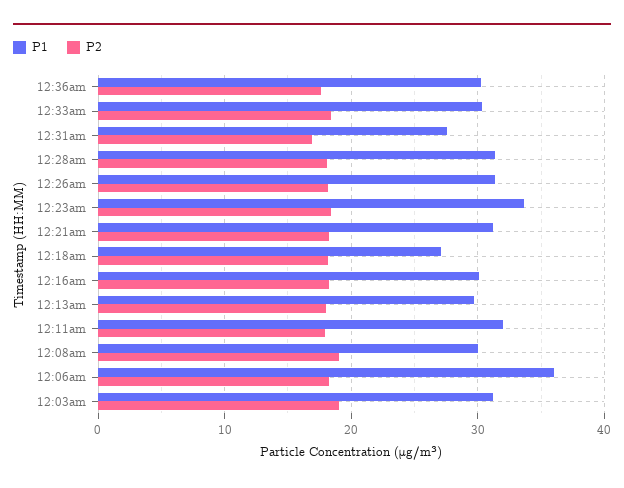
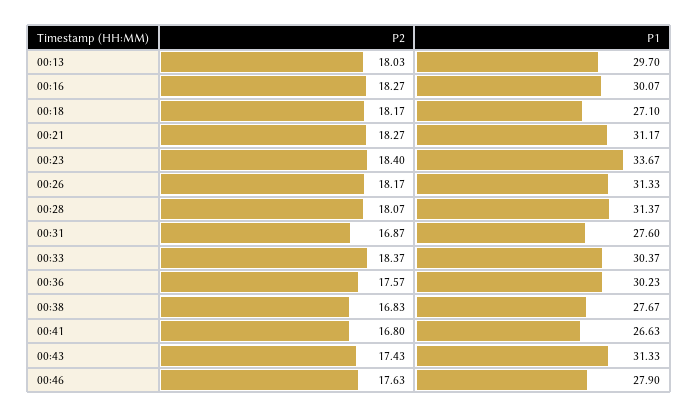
P1, 12:11am: 32 -> none
P2, 12:11am: 18 -> none
P1, 12:08am: 30 -> none
P2, 12:08am: 19 -> none
P1, 12:06am: 36 -> none
P2, 12:06am: 18 -> none
P1, 12:03am: 31 -> none
P2, 12:03am: 19 -> none
P2, 00:38: none -> 16.83
P1, 00:38: none -> 27.67
P2, 00:41: none -> 16.8
P1, 00:41: none -> 26.63
P2, 00:43: none -> 17.43
P1, 00:43: none -> 31.33
P2, 00:46: none -> 17.63
P1, 00:46: none -> 27.9

